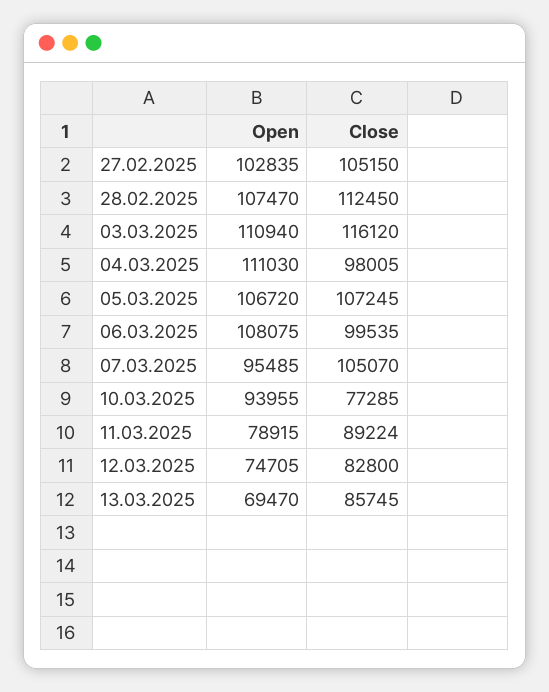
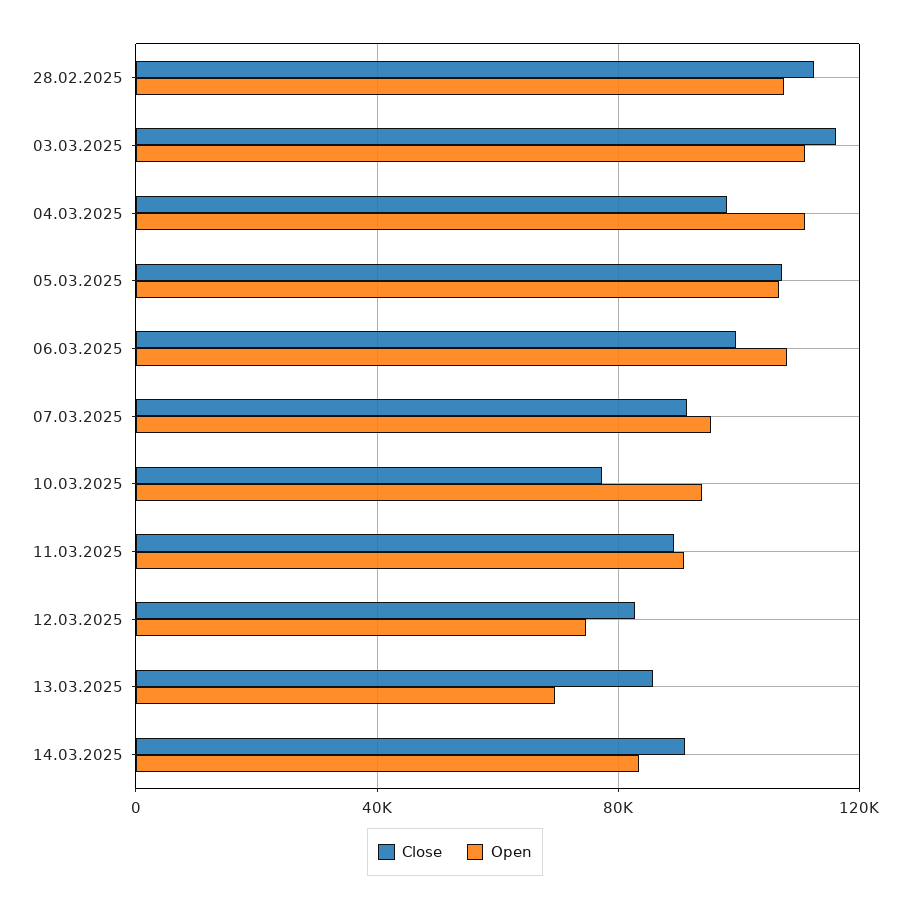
Open, 27.02.2025: 102835 -> none
Close, 27.02.2025: 105150 -> none
Close, 07.03.2025: 105070 -> 90000
Open, 11.03.2025: 78915 -> 90000
Close, 14.03.2025: none -> 90000
Open, 14.03.2025: none -> 85000

